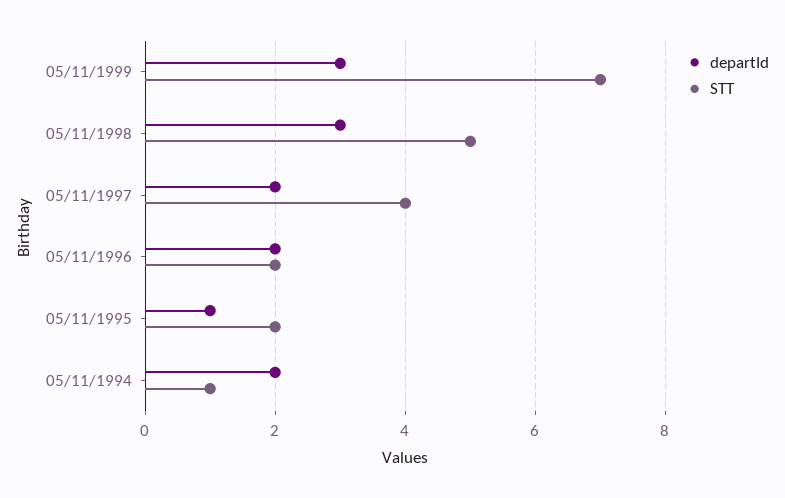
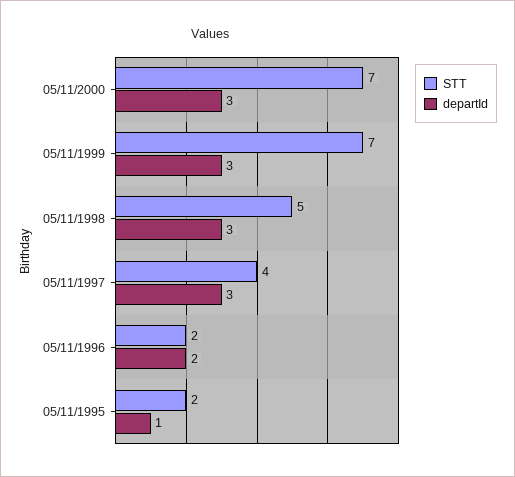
departId, 05/11/1997: 2 -> 3
departId, 05/11/1994: 2 -> none
STT, 05/11/1994: 1 -> none
STT, 05/11/2000: none -> 7
departId, 05/11/2000: none -> 3

